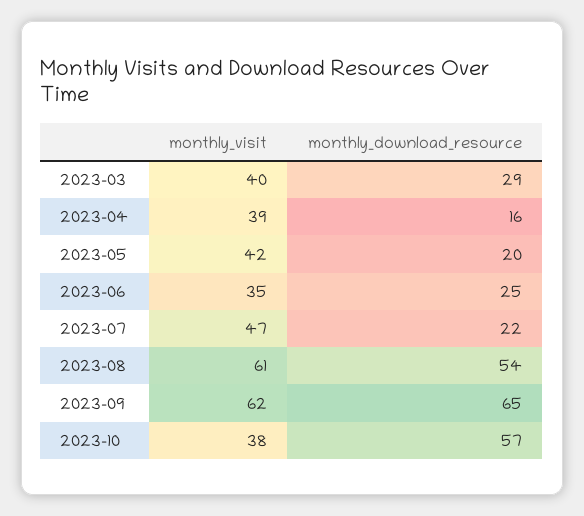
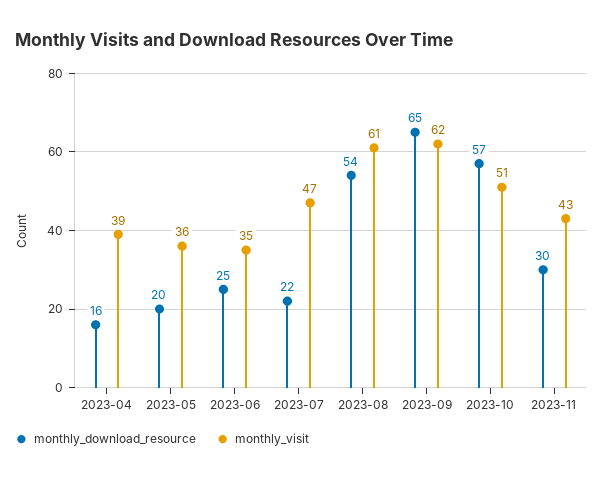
monthly_visit, 2023-03: 40 -> none
monthly_download_resource, 2023-03: 29 -> none
monthly_visit, 2023-05: 42 -> 36
monthly_visit, 2023-10: 38 -> 51
monthly_download_resource, 2023-11: none -> 30
monthly_visit, 2023-11: none -> 43

